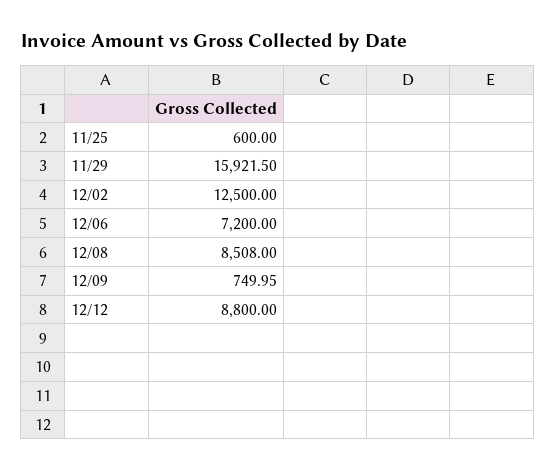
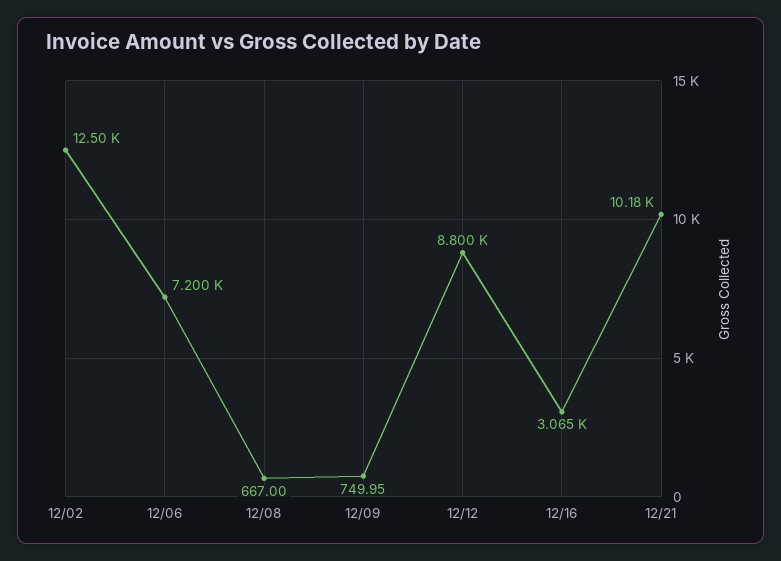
11/25: 600 -> none
11/29: 15921.5 -> none
12/08: 8508 -> 667
12/16: none -> 3065
12/21: none -> 10180

